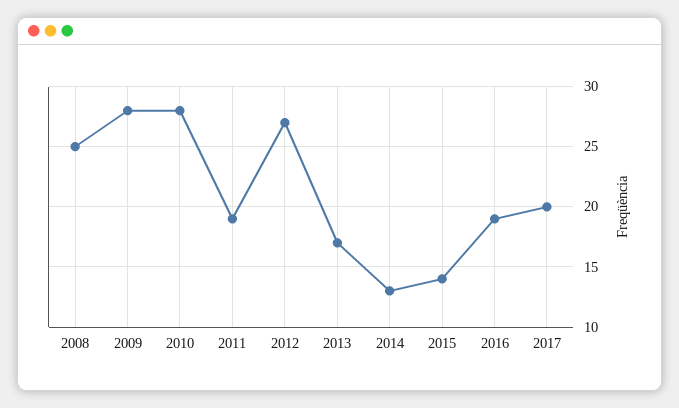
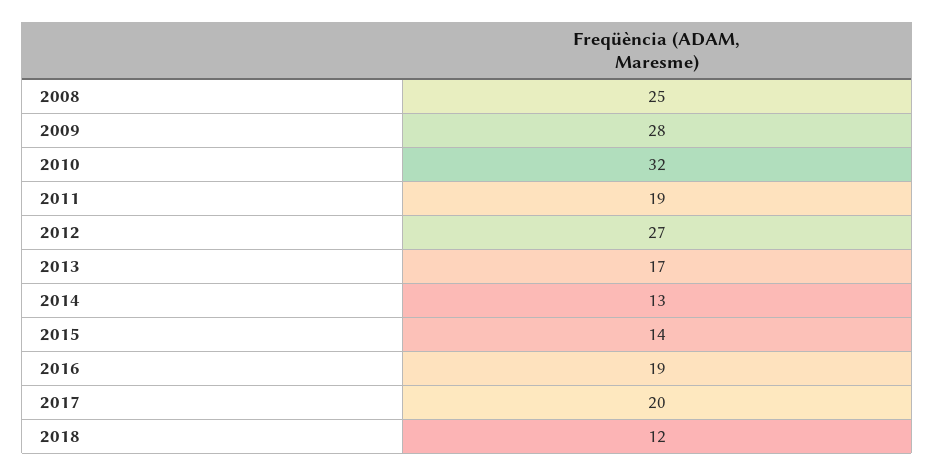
2010: 28 -> 32
2018: none -> 12

